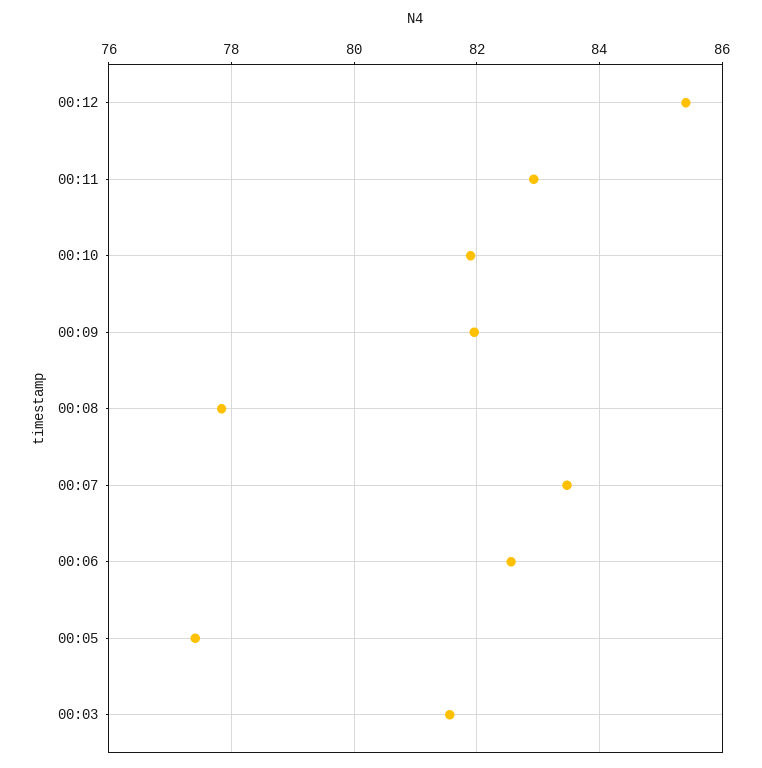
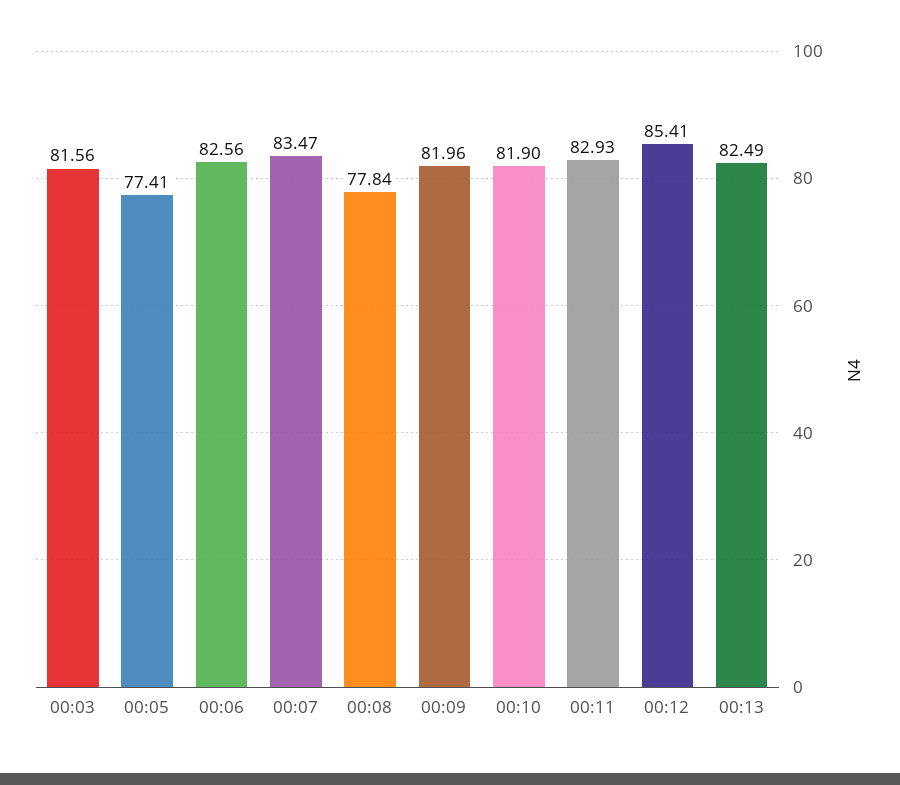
00:13: none -> 82.49

